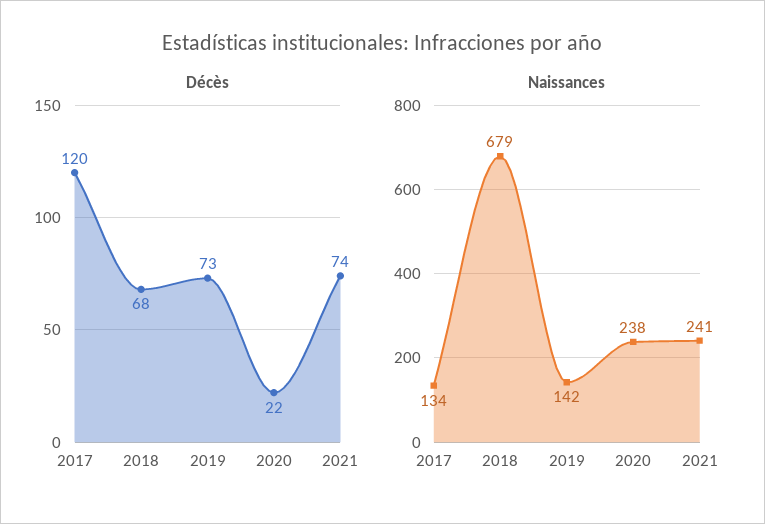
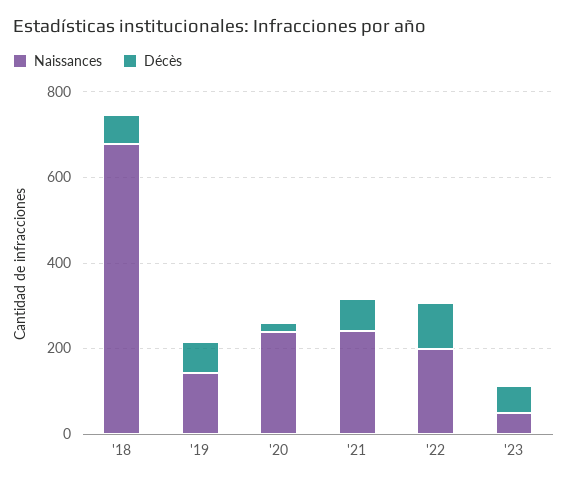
Décès, 2017: 120 -> none
Naissances, 2017: 134 -> none
Naissances, '22: none -> 200
Décès, '22: none -> 100
Naissances, '23: none -> 50
Décès, '23: none -> 50

